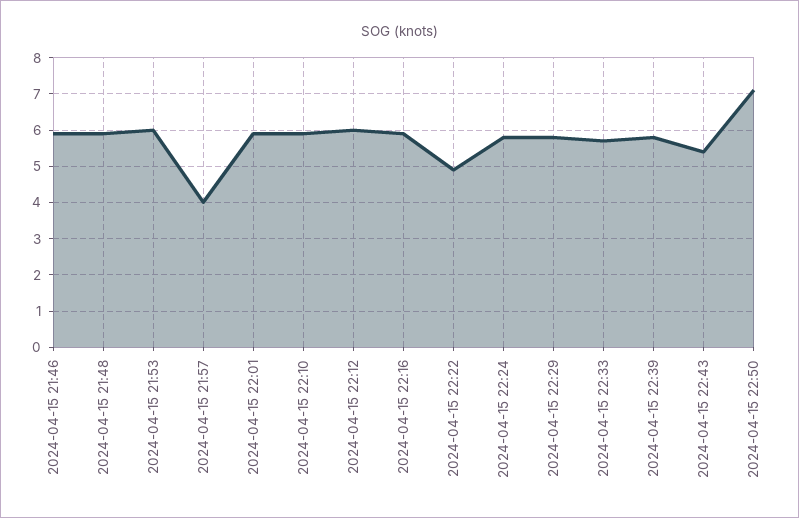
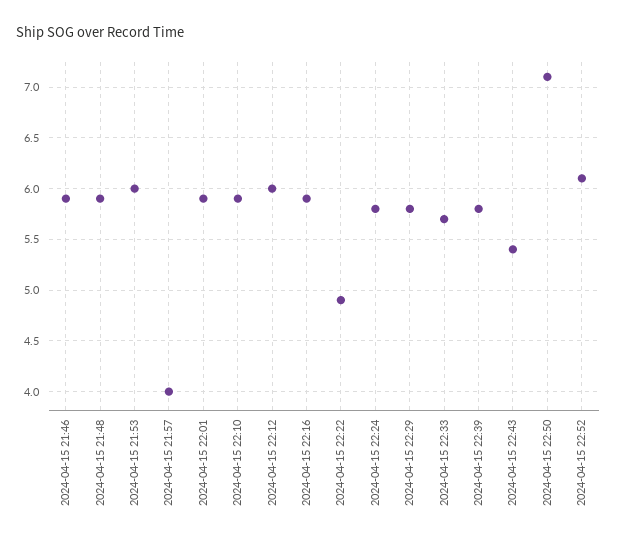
2024-04-15 22:52: none -> 6.1

